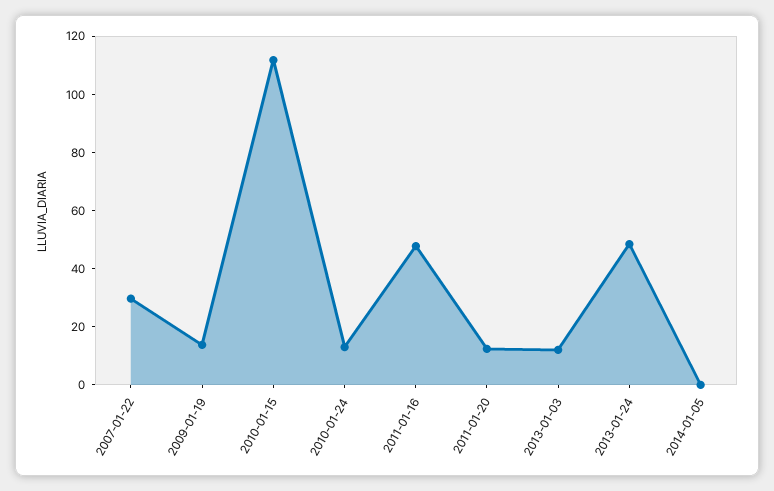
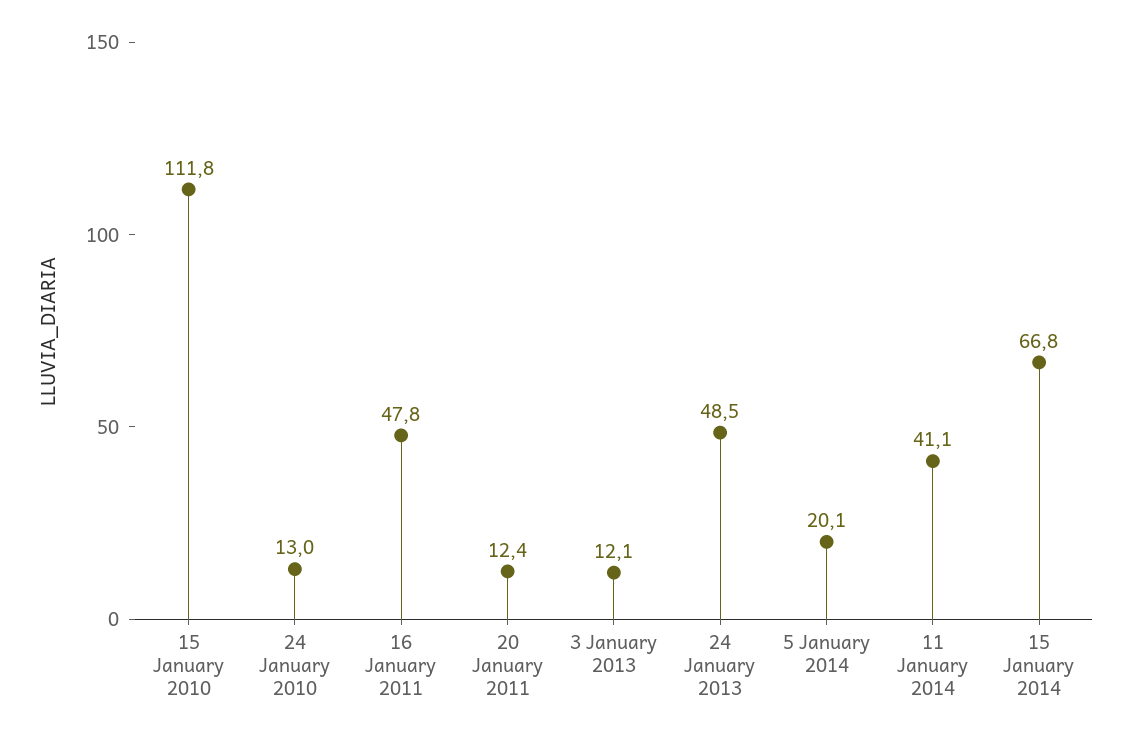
2007-01-22: 30 -> none
2009-01-19: 15 -> none
2014-01-05: 0 -> 20.1
11 January 2014: none -> 41.1
15 January 2014: none -> 66.8

